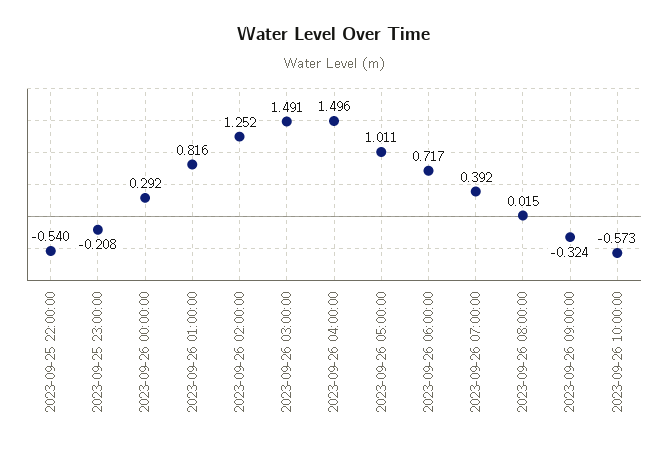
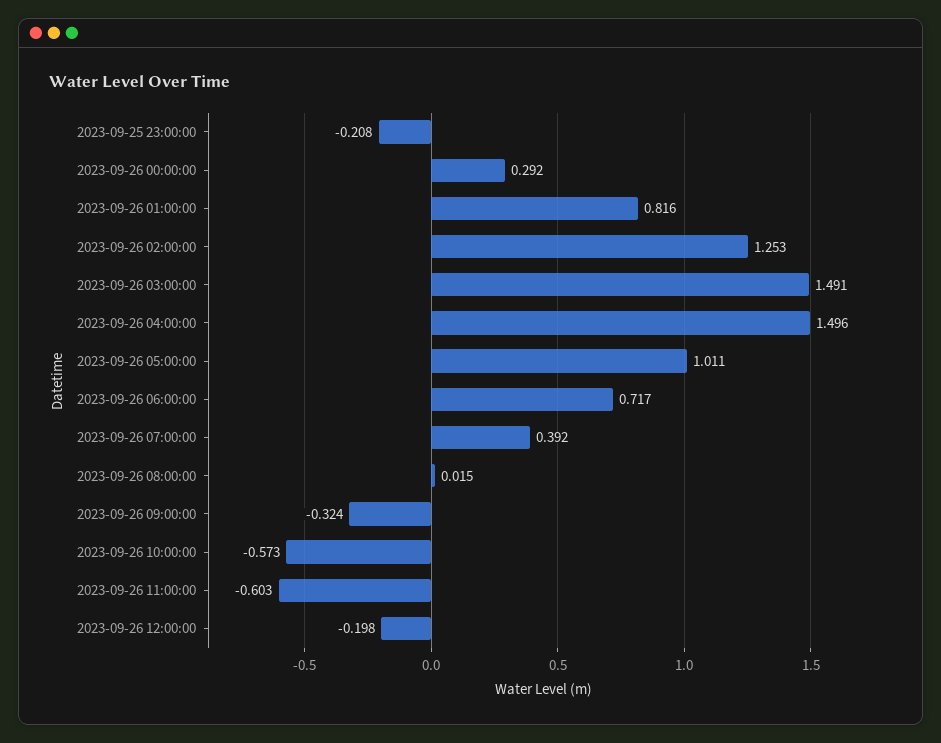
2023-09-25 22:00:00: -0.54 -> none
2023-09-26 02:00:00: 1.252 -> 1.253
2023-09-26 11:00:00: none -> -0.603
2023-09-26 12:00:00: none -> -0.198

